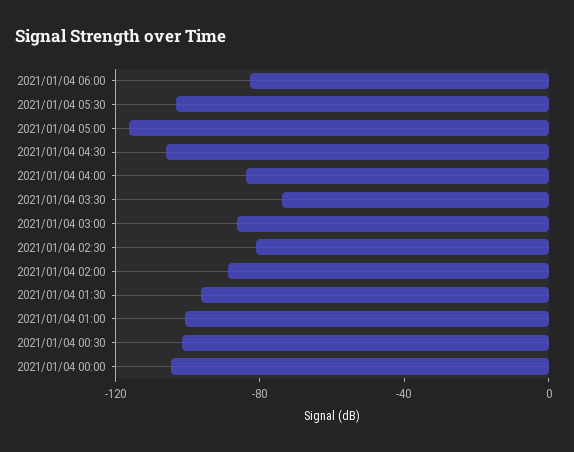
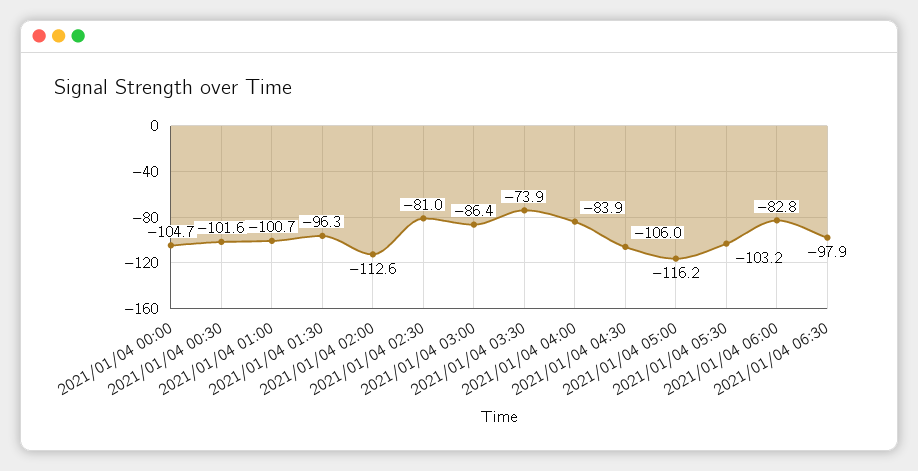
2021/01/04 02:00: -90 -> -112.6
2021/01/04 06:30: none -> -97.9

